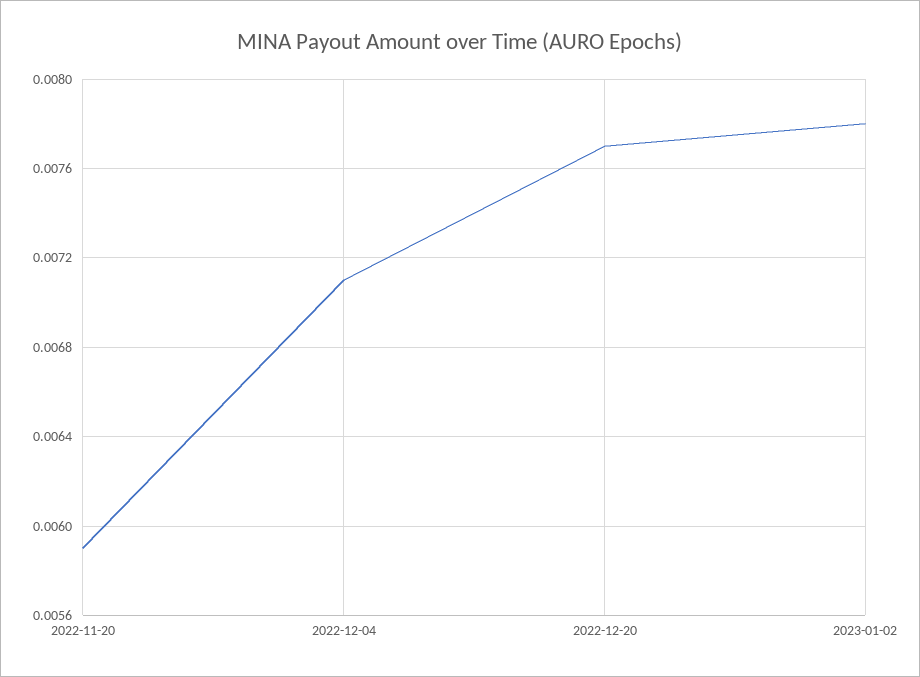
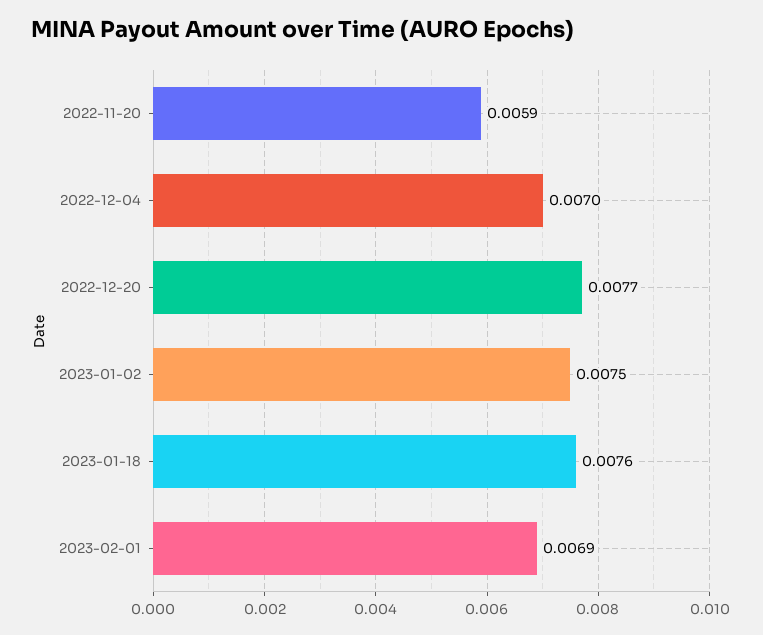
2022-12-04: 0.0071 -> 0.007
2023-01-02: 0.0078 -> 0.0075
2023-01-18: none -> 0.0076
2023-02-01: none -> 0.0069

